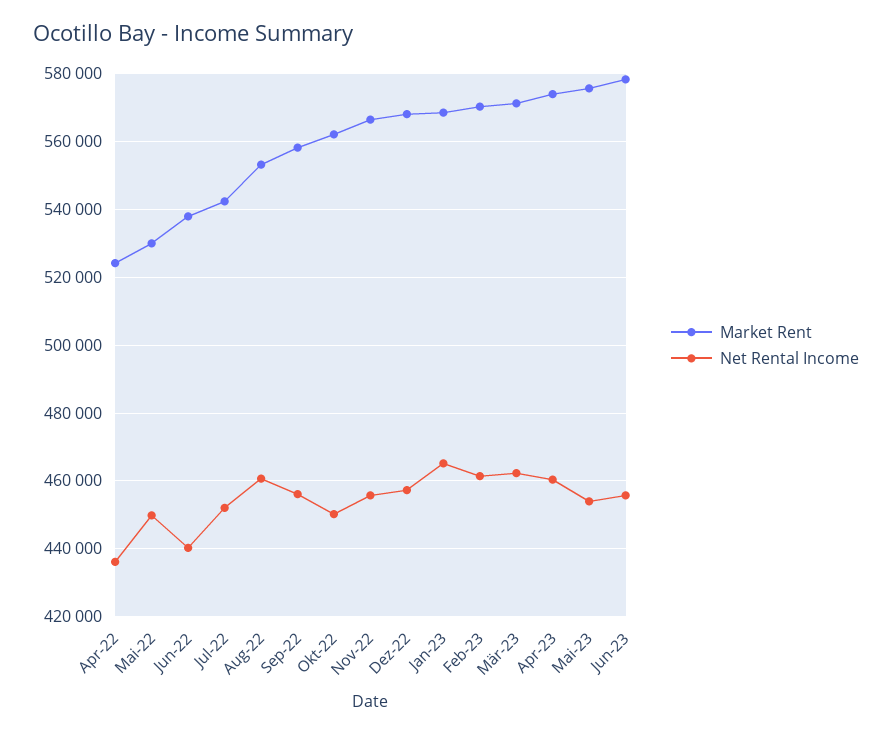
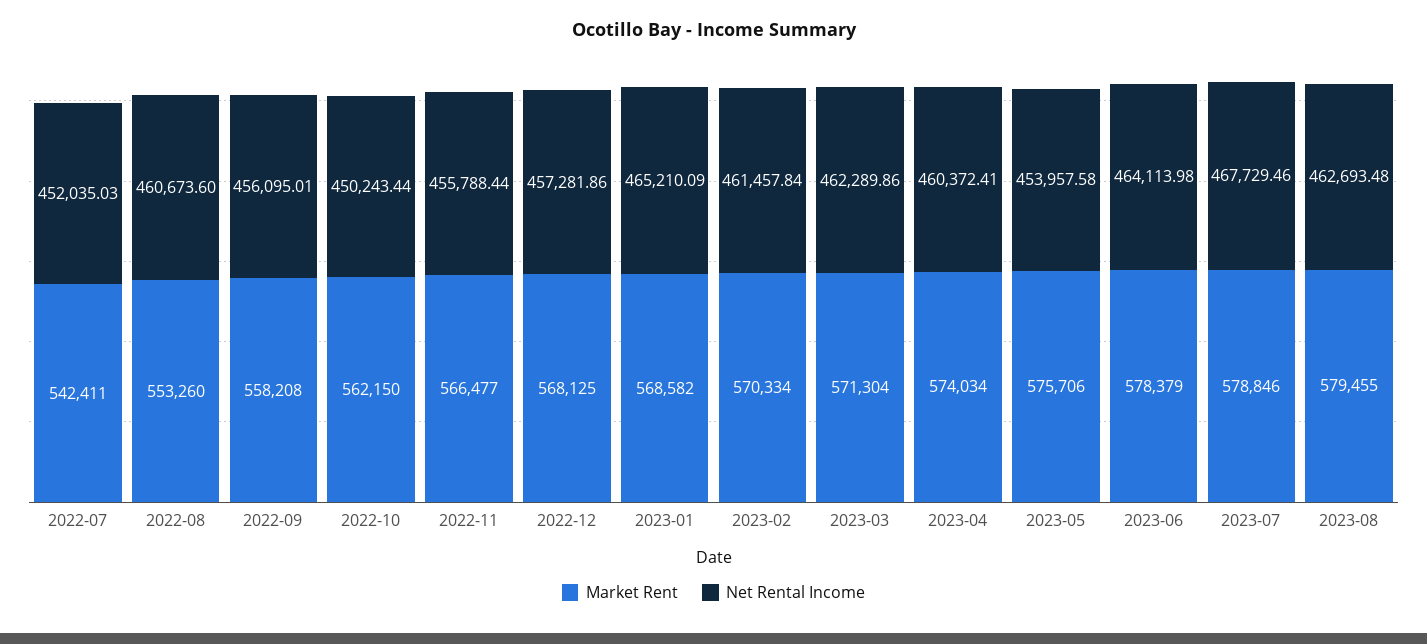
Market Rent, Apr-22: 524000 -> none
Net Rental Income, Apr-22: 436000 -> none
Market Rent, Mai-22: 530000 -> none
Net Rental Income, Mai-22: 450000 -> none
Market Rent, Jun-22: 538000 -> none
Net Rental Income, Jun-22: 440000 -> none
Net Rental Income, Jun-23: 456000 -> 464113.98
Market Rent, 2023-07: none -> 578846
Net Rental Income, 2023-07: none -> 467729.46
Market Rent, 2023-08: none -> 579455
Net Rental Income, 2023-08: none -> 462693.48

